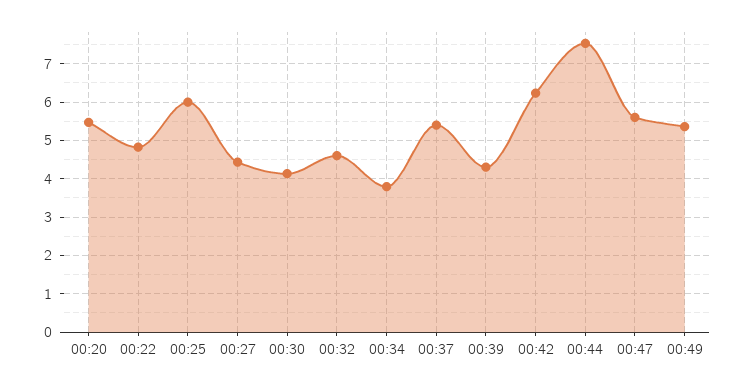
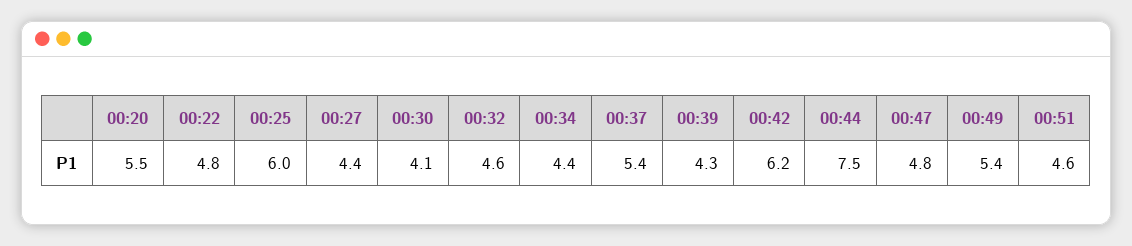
00:34: 3.8 -> 4.4
00:47: 5.6 -> 4.8
00:51: none -> 4.6

